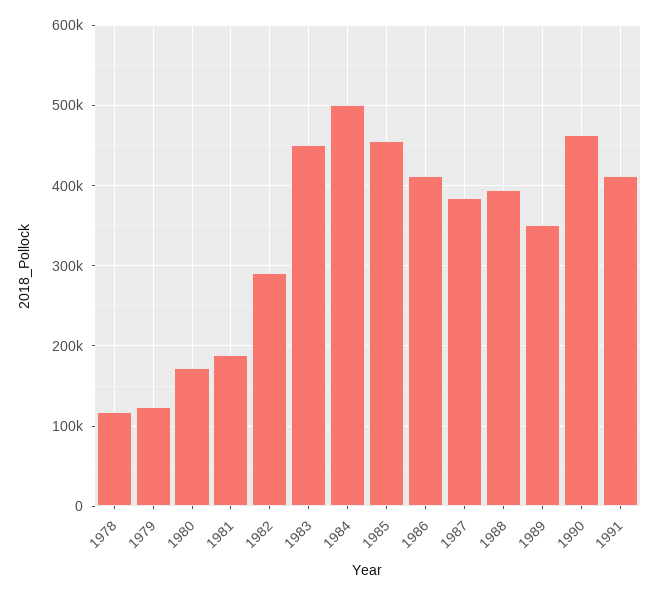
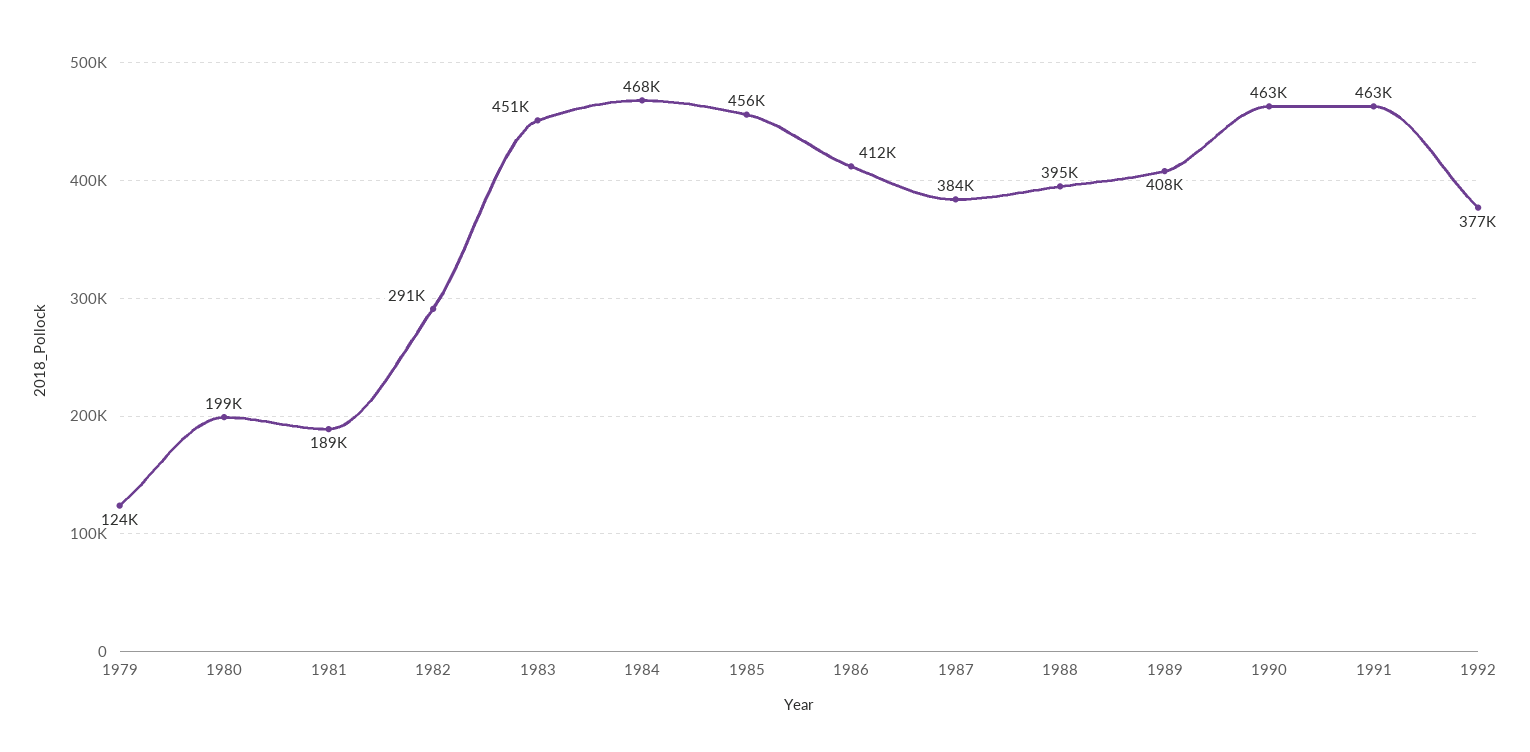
1978: 120000 -> none
1980: 170000 -> 199000
1984: 500000 -> 468000
1989: 350000 -> 408000
1991: 410000 -> 463000
1992: none -> 377000

